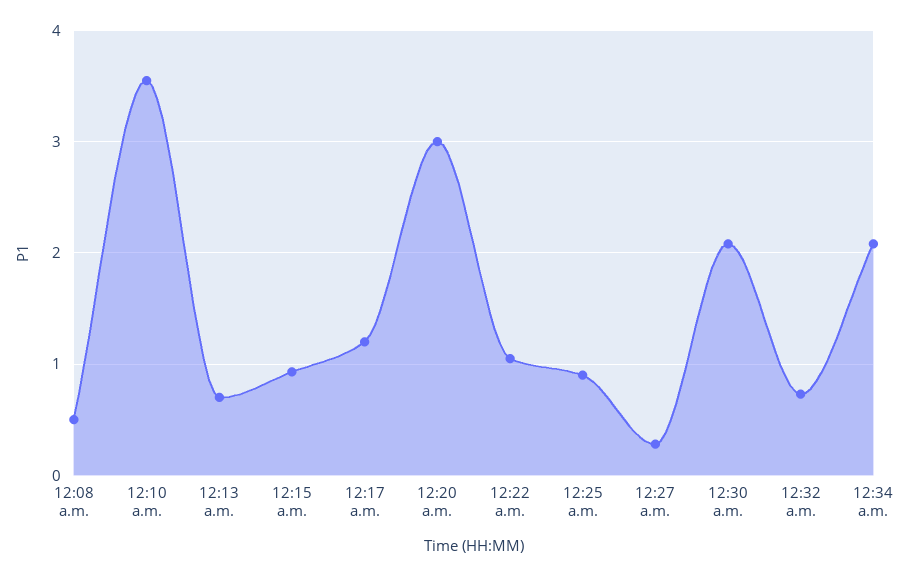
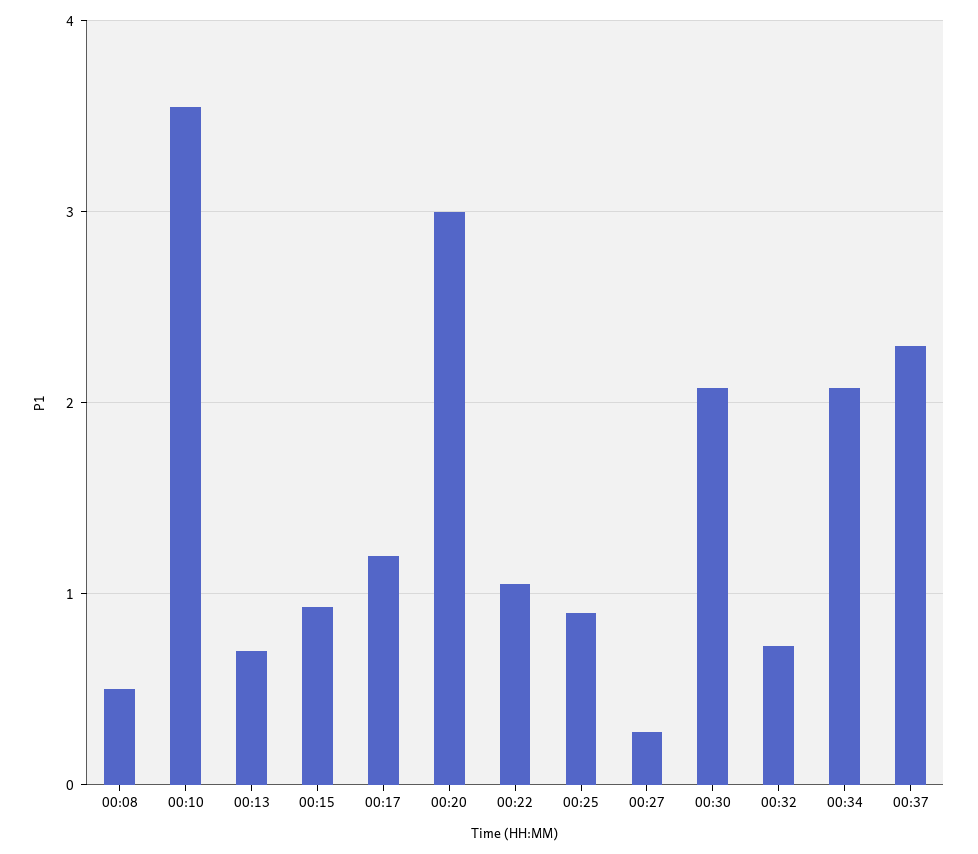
00:37: none -> 2.3

